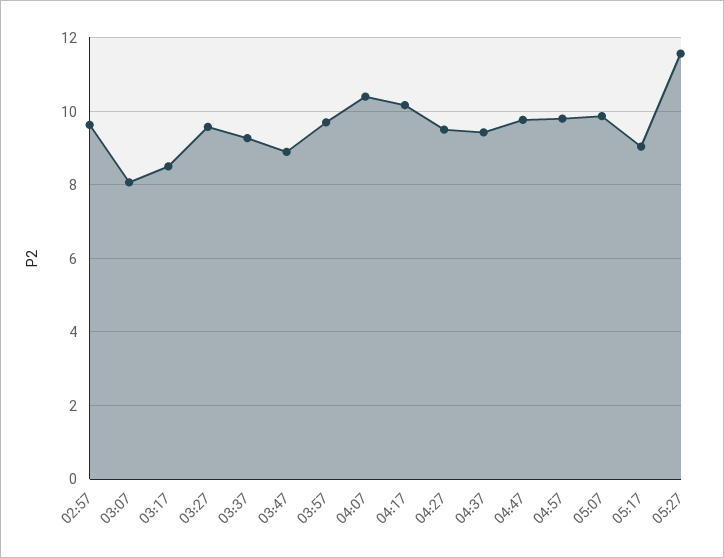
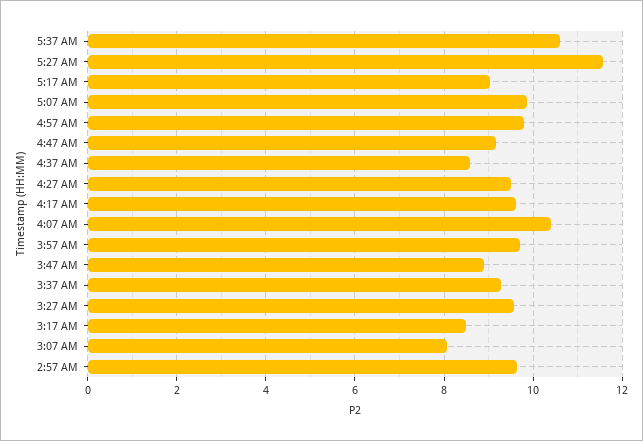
04:17: 10.2 -> 9.6
04:37: 9.4 -> 8.6
04:47: 9.8 -> 9.2
5:37 AM: none -> 10.6

